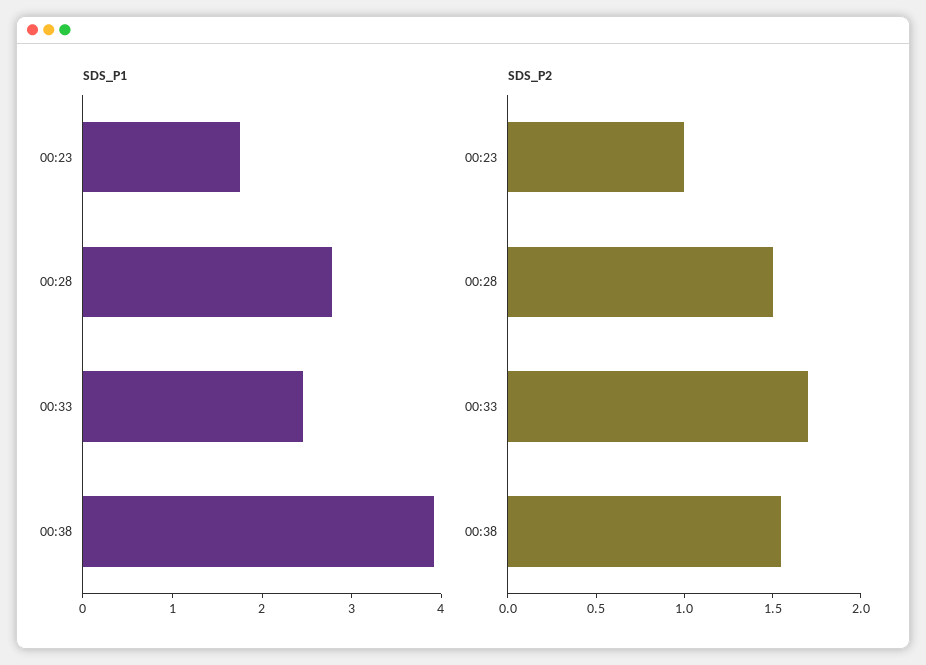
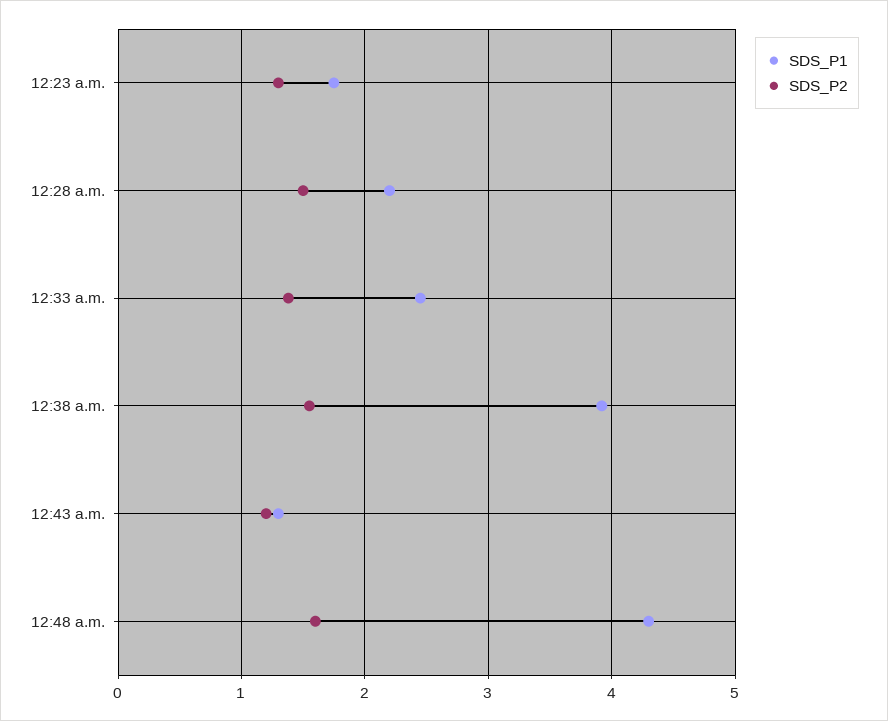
SDS_P1, 00:28: 2.8 -> 2.2
SDS_P2, 00:23: 1 -> 1.3
SDS_P2, 00:33: 1.7 -> 1.4
SDS_P1, 12:43 a.m.: none -> 1.3
SDS_P2, 12:43 a.m.: none -> 1.2
SDS_P1, 12:48 a.m.: none -> 4.3
SDS_P2, 12:48 a.m.: none -> 1.6

